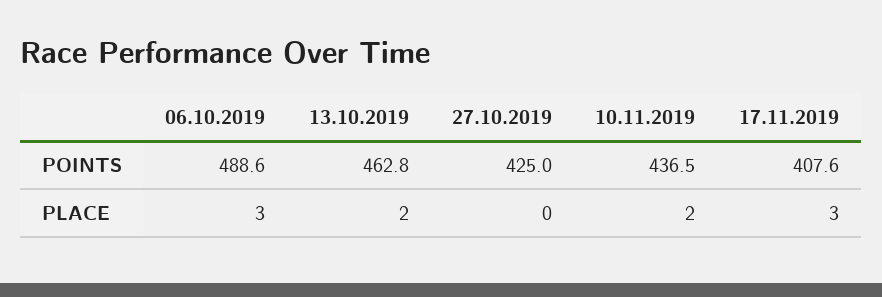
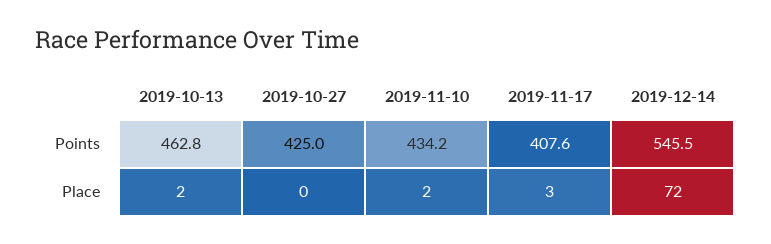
06.10.2019, POINTS: 488.6 -> none
10.11.2019, POINTS: 436.5 -> 434.2
06.10.2019, PLACE: 3 -> none
2019-12-14, POINTS: none -> 545.5
2019-12-14, PLACE: none -> 72

